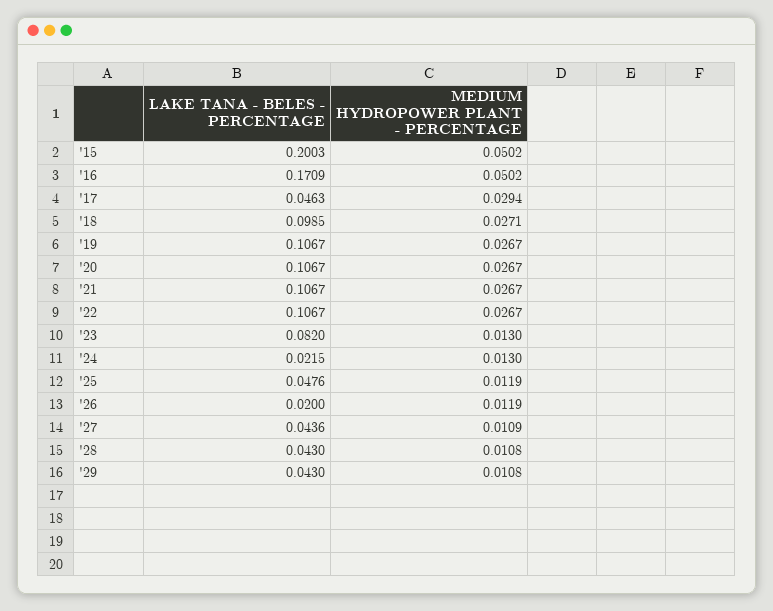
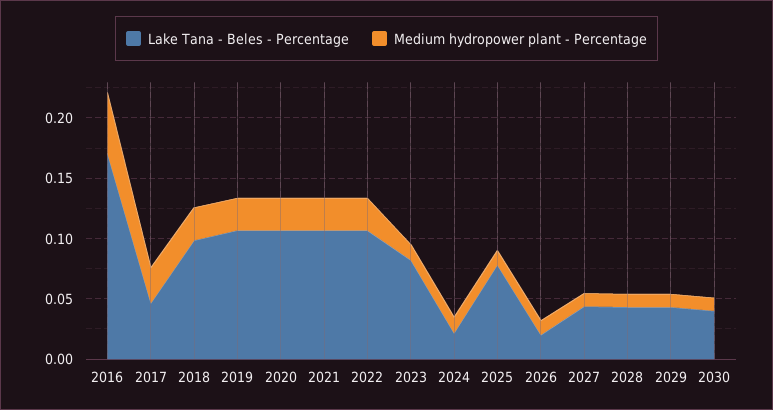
LAKE TANA - BELES - PERCENTAGE, '15: 0.2003 -> none
MEDIUM HYDROPOWER PLANT - PERCENTAGE, '15: 0.0502 -> none
LAKE TANA - BELES - PERCENTAGE, '25: 0.0476 -> 0.08
LAKE TANA - BELES - PERCENTAGE, 2030: none -> 0.04
MEDIUM HYDROPOWER PLANT - PERCENTAGE, 2030: none -> 0.01

